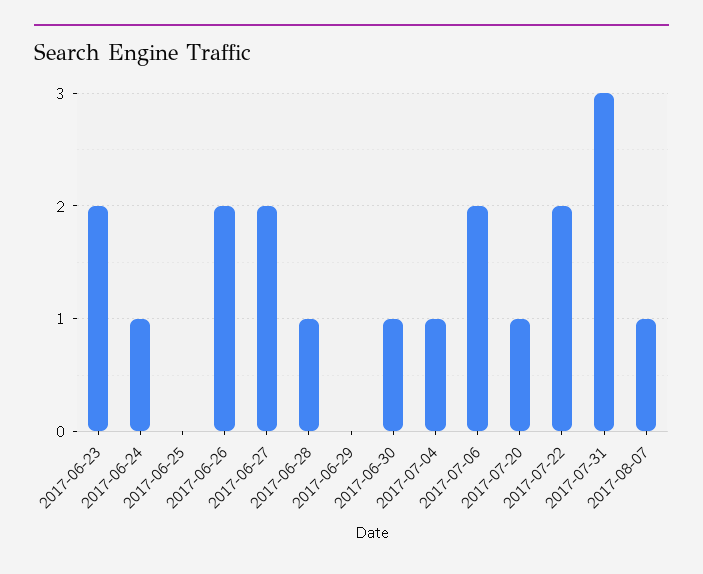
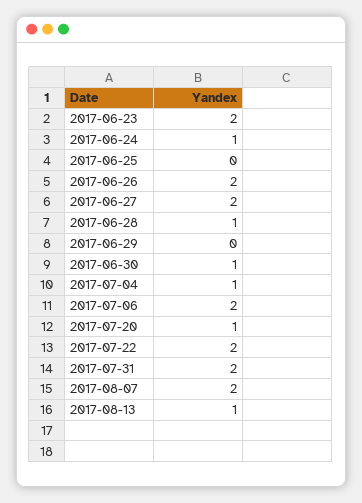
2017-07-31: 3 -> 2
2017-08-07: 1 -> 2
2017-08-13: none -> 1

